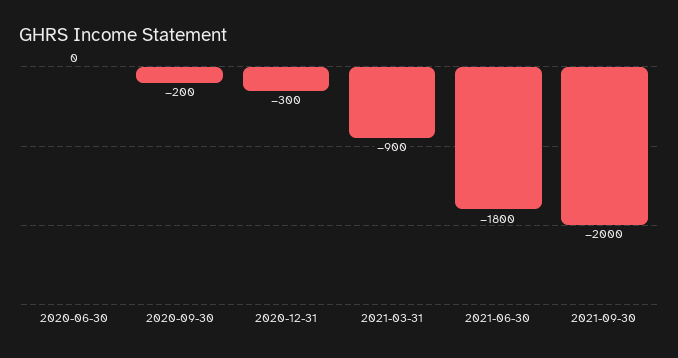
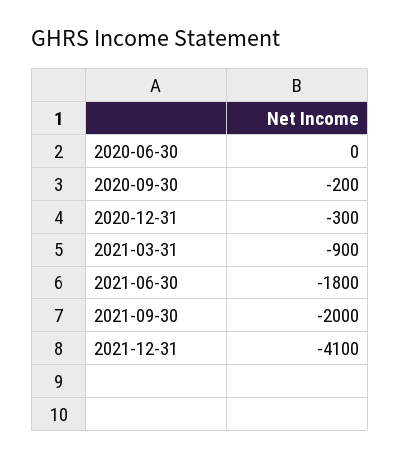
2021-12-31: none -> -4100

